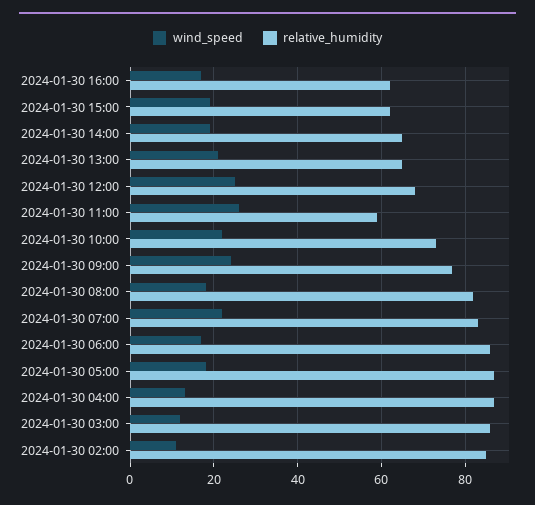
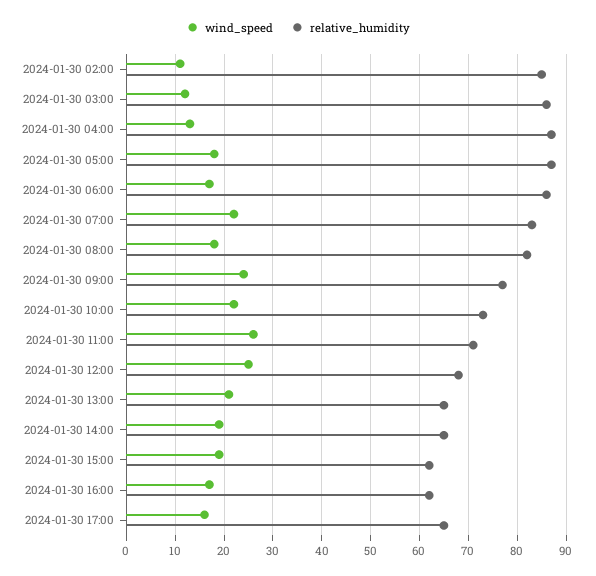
relative_humidity, 2024-01-30 11:00: 60 -> 70
wind_speed, 2024-01-30 17:00: none -> 15
relative_humidity, 2024-01-30 17:00: none -> 65

